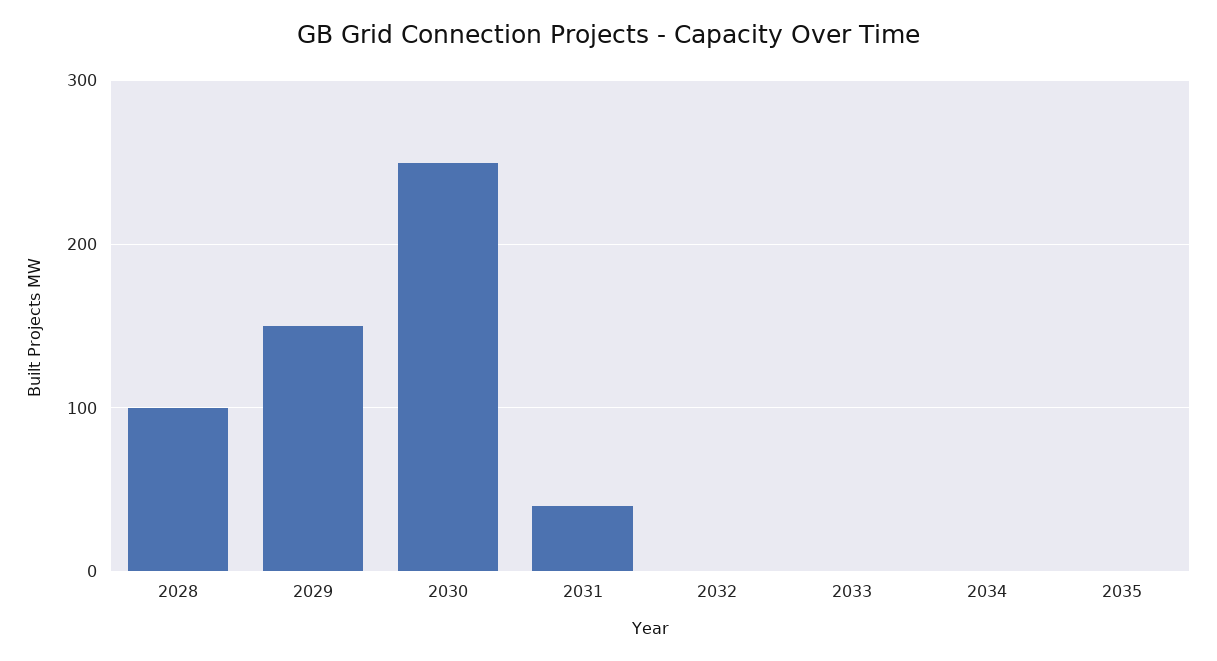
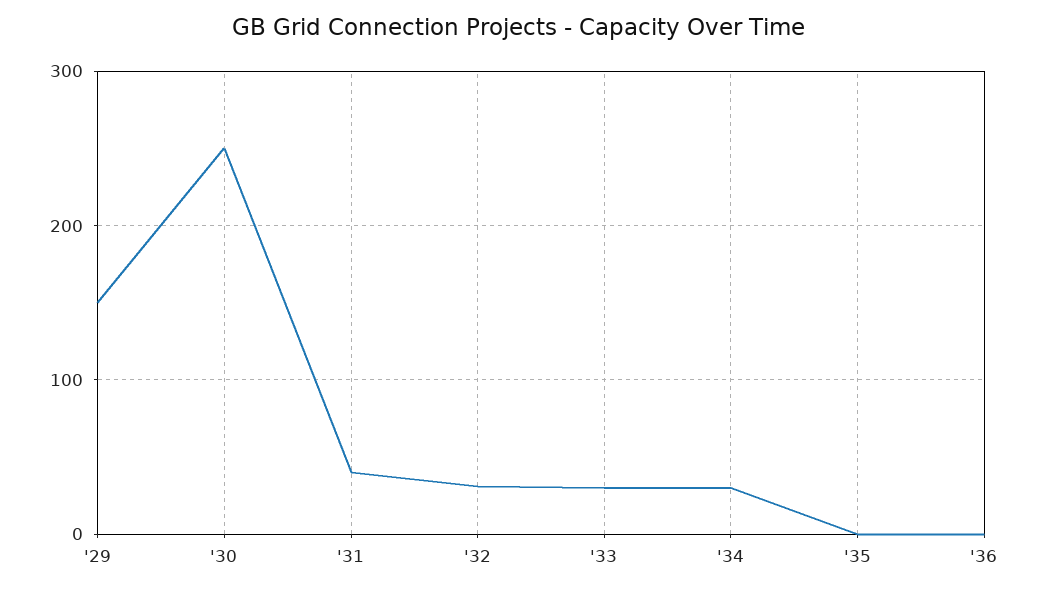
2028: 100 -> none
2032: 0 -> 30
2033: 0 -> 30
2034: 0 -> 30
'36: none -> 0

